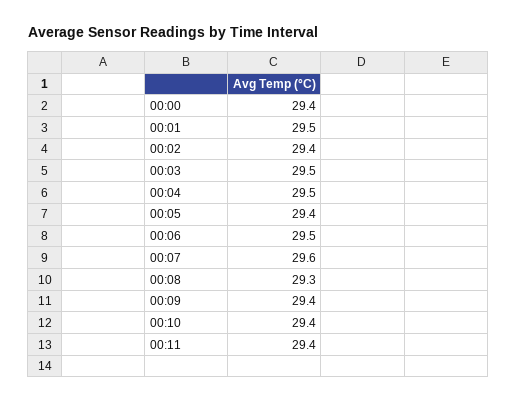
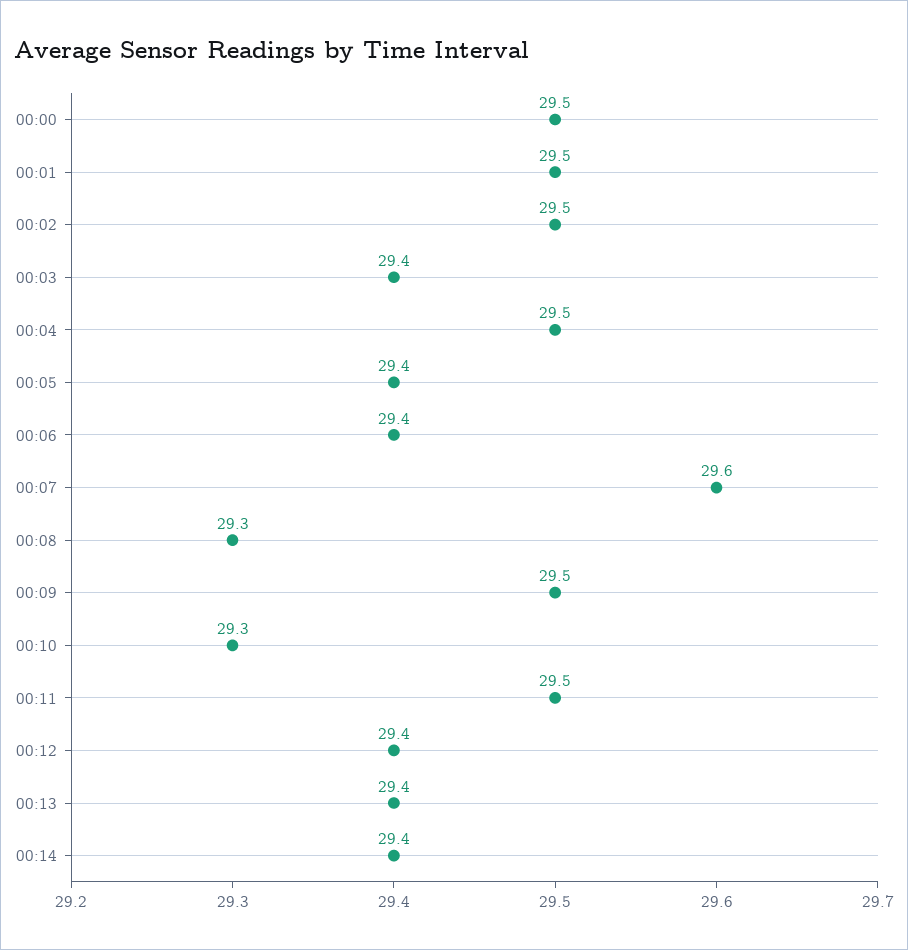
00:00: 29.4 -> 29.5
00:02: 29.4 -> 29.5
00:03: 29.5 -> 29.4
00:06: 29.5 -> 29.4
00:09: 29.4 -> 29.5
00:10: 29.4 -> 29.3
00:11: 29.4 -> 29.5
00:12: none -> 29.4
00:13: none -> 29.4
00:14: none -> 29.4

